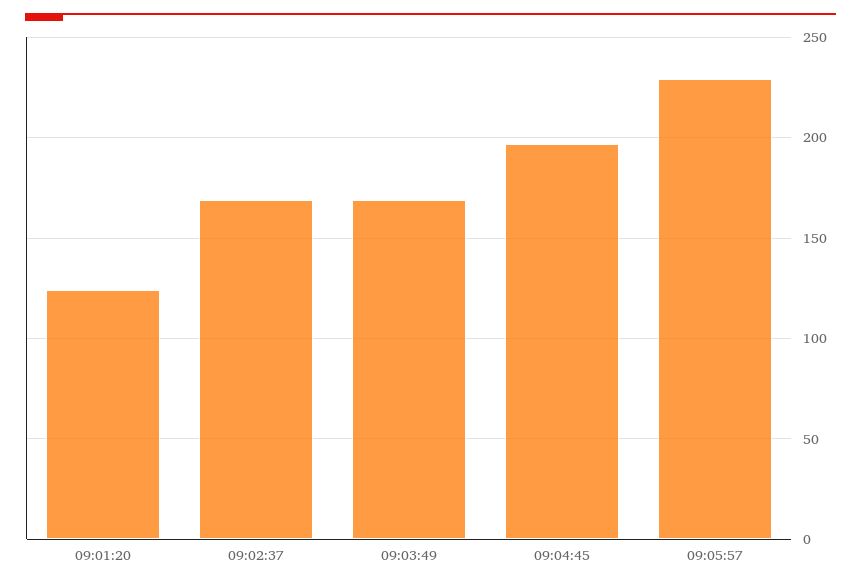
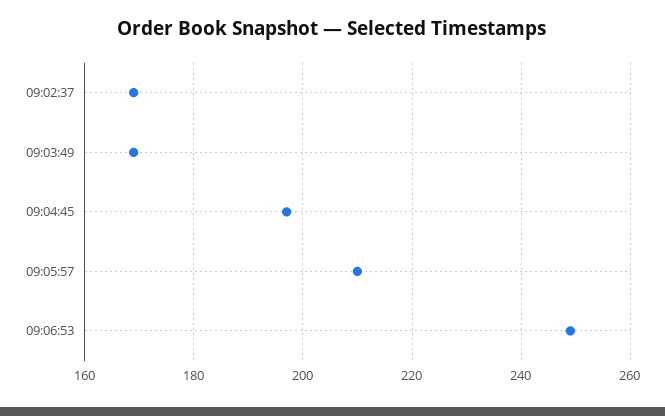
09:01:20: 125 -> none
09:05:57: 230 -> 210
09:06:53: none -> 250

